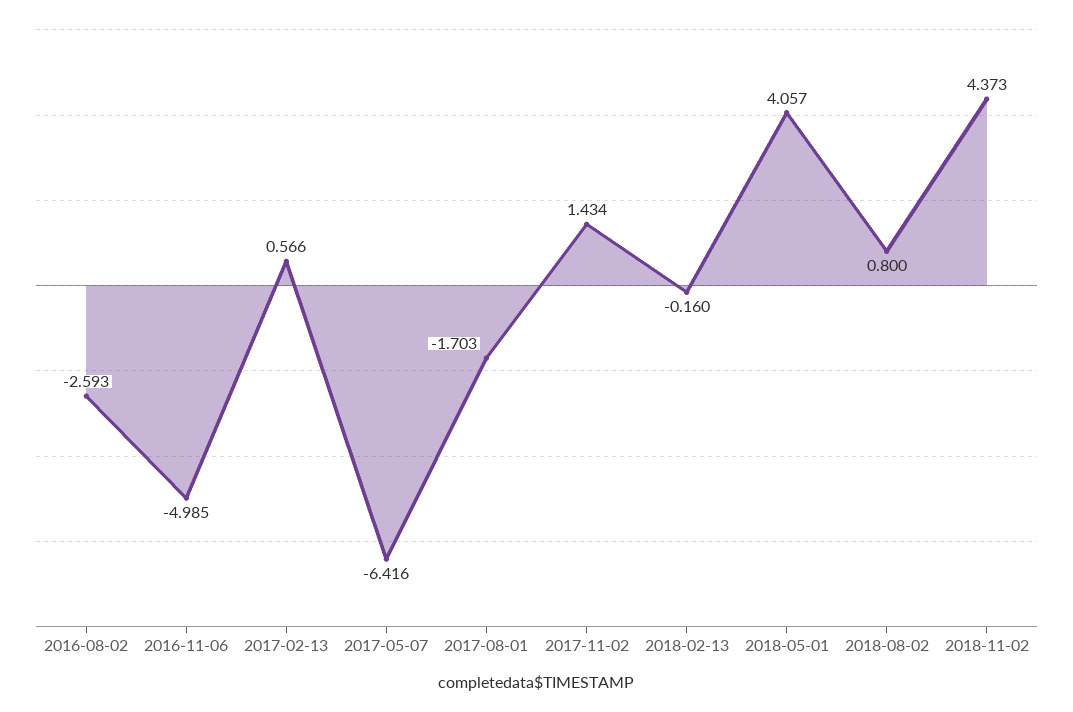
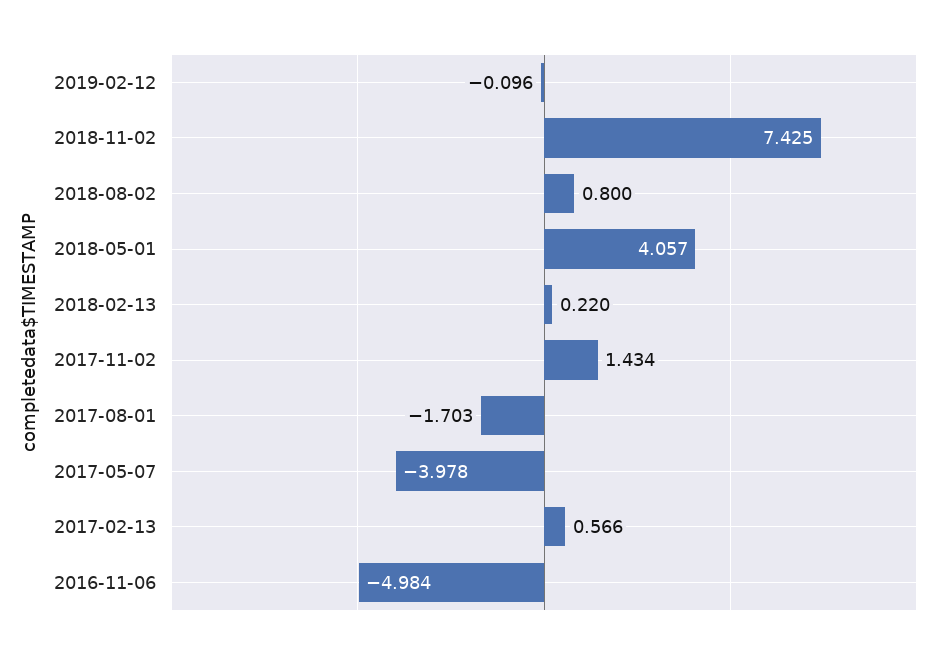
2016-08-02: -2.593 -> none
2016-11-06: -4.985 -> -4.984
2017-05-07: -6.416 -> -3.978
2018-02-13: -0.16 -> 0.22
2018-11-02: 4.373 -> 7.425
2019-02-12: none -> -0.096

